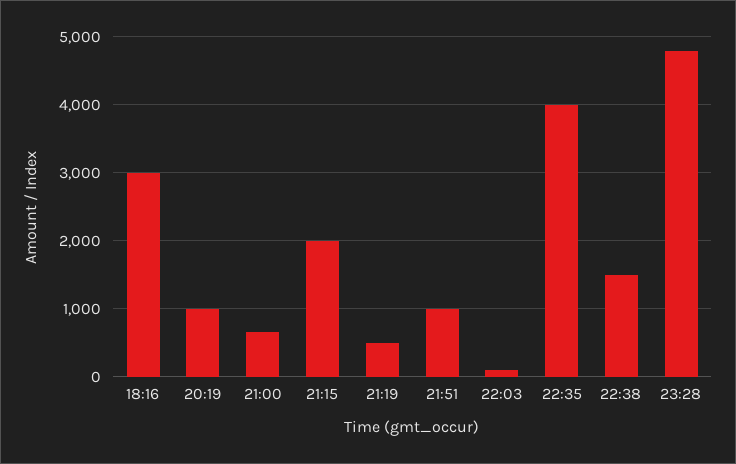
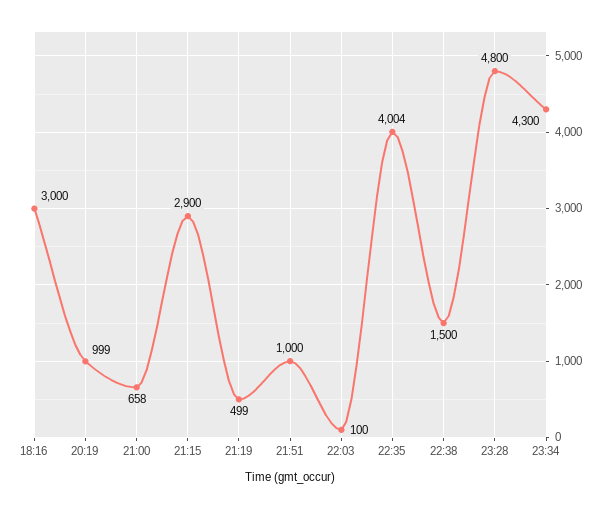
21:15: 2000 -> 2900
23:34: none -> 4300

